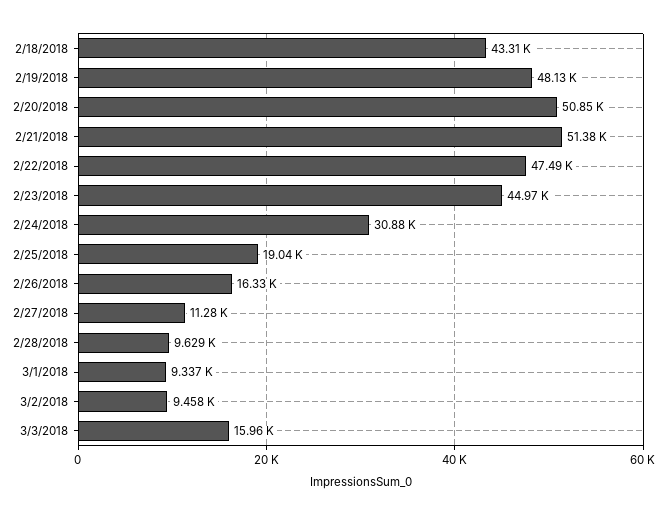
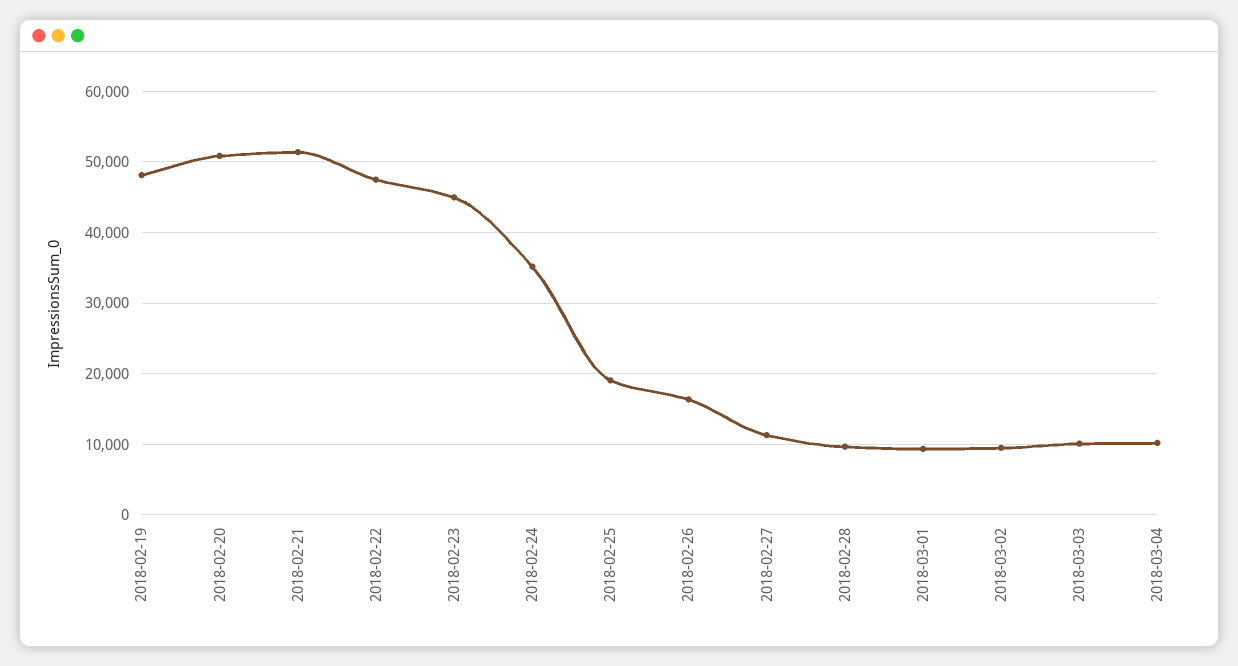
2/18/2018: 43310 -> none
2/24/2018: 30880 -> 35000
3/3/2018: 15960 -> 10000
2018-03-04: none -> 10000

